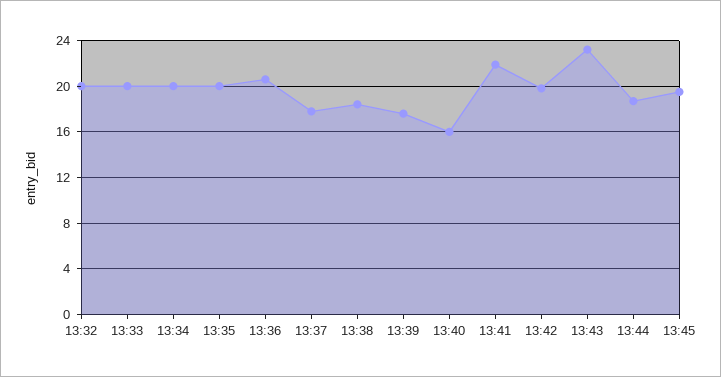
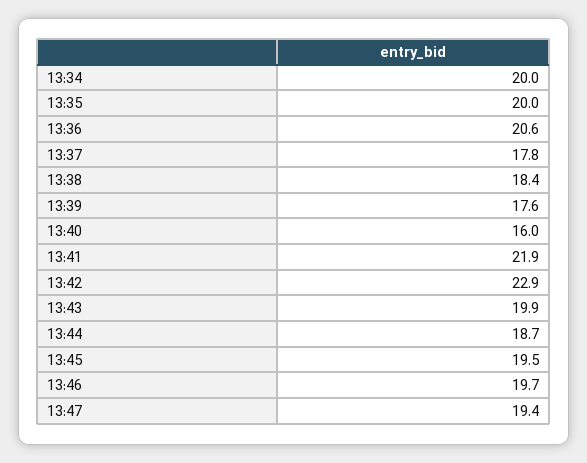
13:32: 20 -> none
13:33: 20 -> none
13:42: 20 -> 22.9
13:43: 23 -> 19.9
13:46: none -> 19.7
13:47: none -> 19.4

